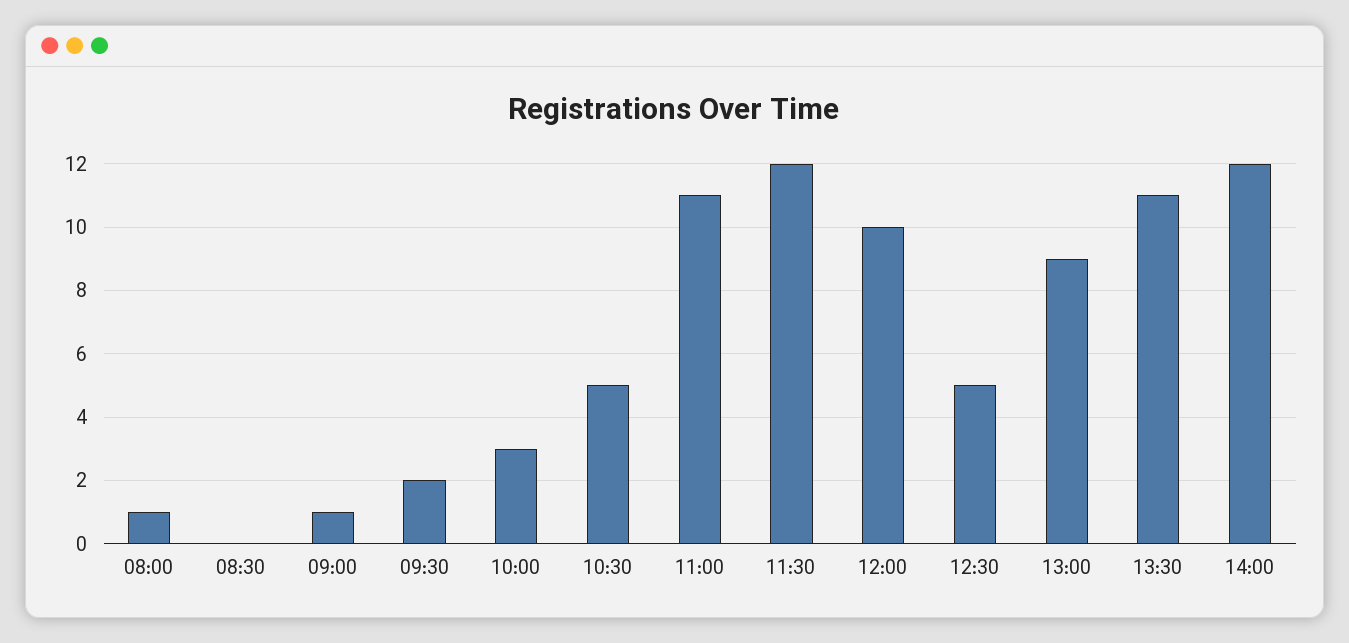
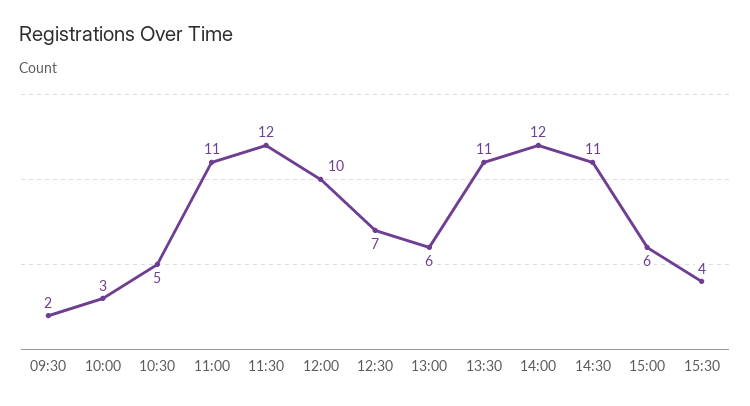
08:00: 1 -> none
08:30: 0 -> none
09:00: 1 -> none
12:30: 5 -> 7
13:00: 9 -> 6
14:30: none -> 11
15:00: none -> 6
15:30: none -> 4

